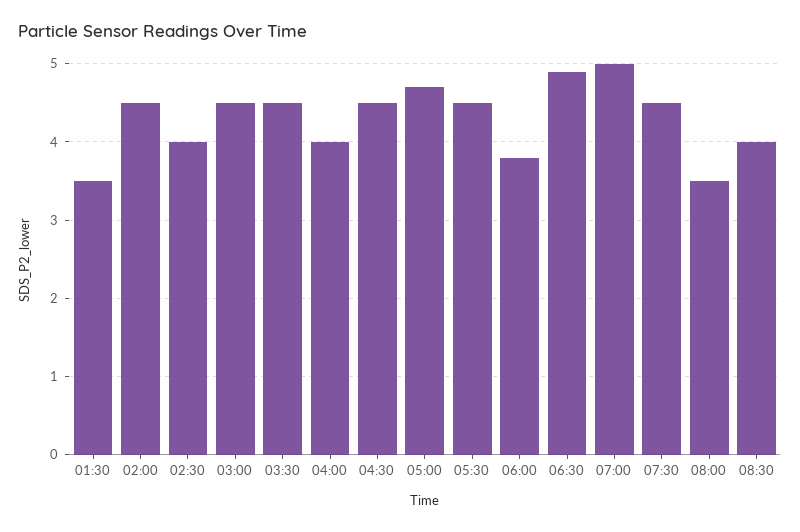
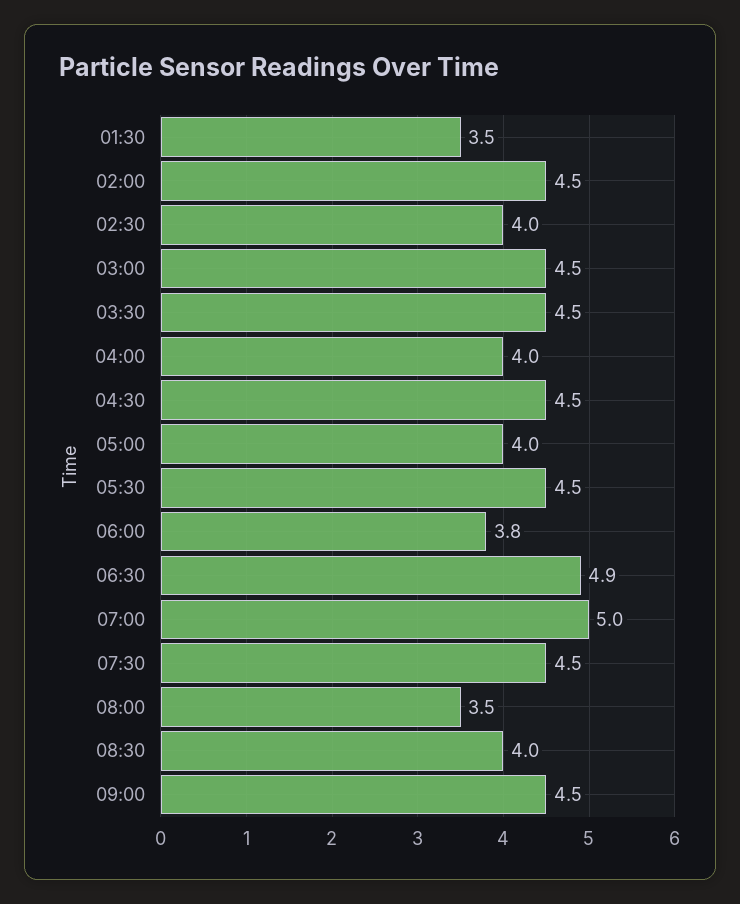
05:00: 4.7 -> 4
09:00: none -> 4.5

